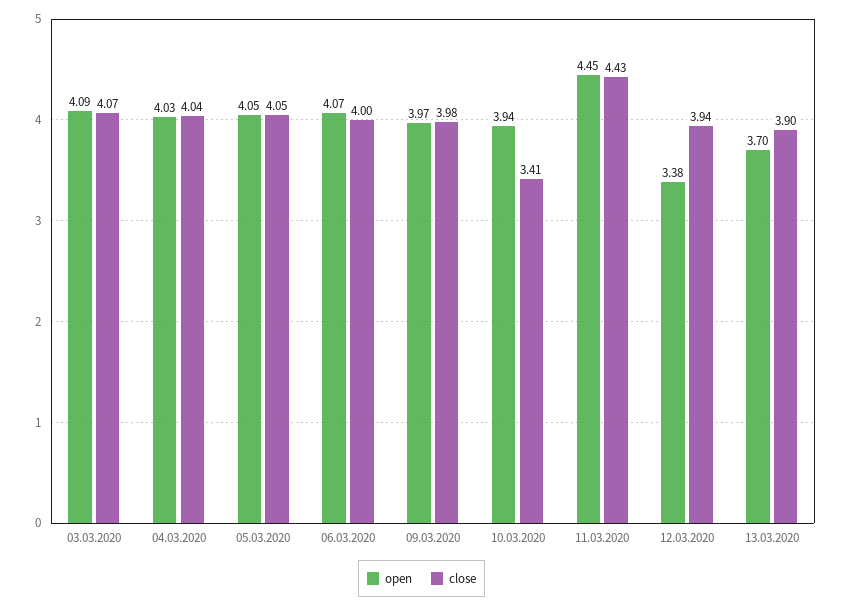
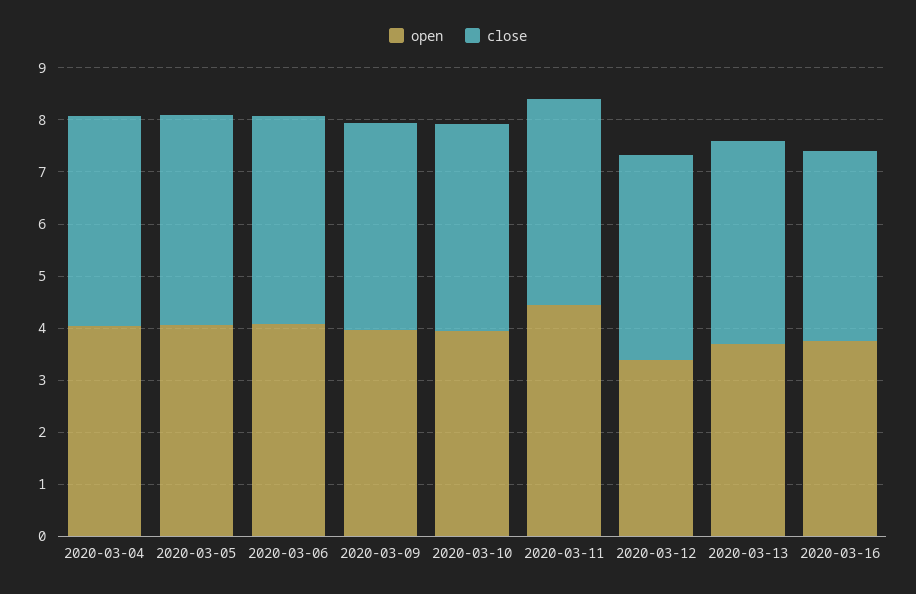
open, 03.03.2020: 4.09 -> none
close, 03.03.2020: 4.07 -> none
close, 10.03.2020: 3.41 -> 4
close, 11.03.2020: 4.43 -> 4
open, 2020-03-16: none -> 3.8
close, 2020-03-16: none -> 3.6

